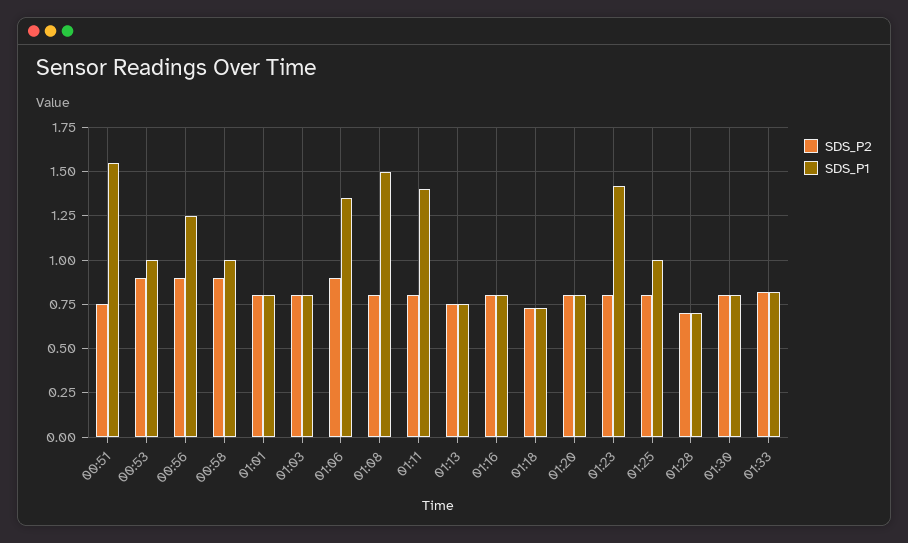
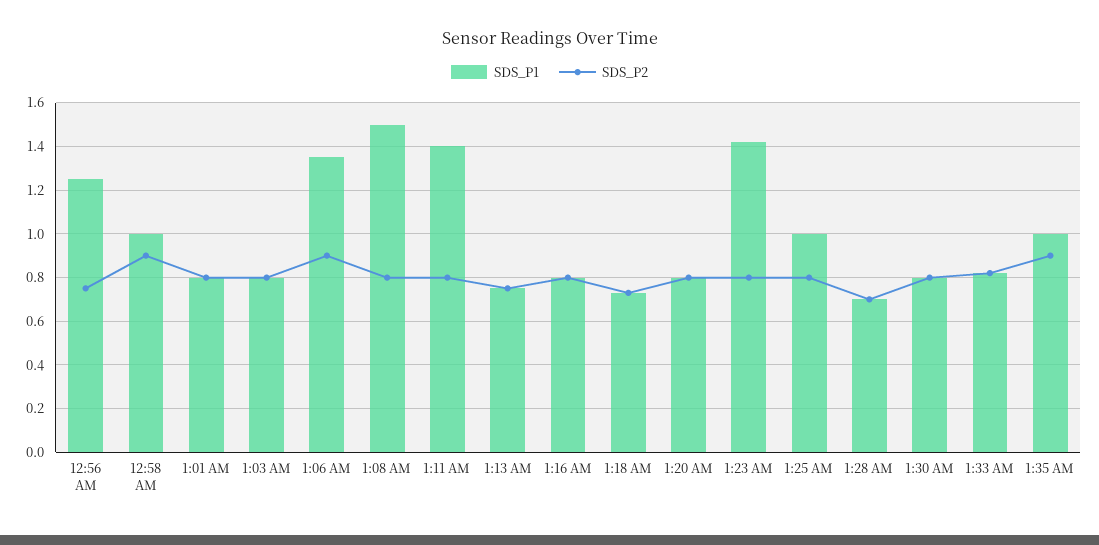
SDS_P2, 00:51: 0.75 -> none
SDS_P1, 00:51: 1.55 -> none
SDS_P2, 00:53: 0.9 -> none
SDS_P1, 00:53: 1 -> none
SDS_P2, 00:56: 0.9 -> 0.75
SDS_P1, 1:35 AM: none -> 1
SDS_P2, 1:35 AM: none -> 0.9

